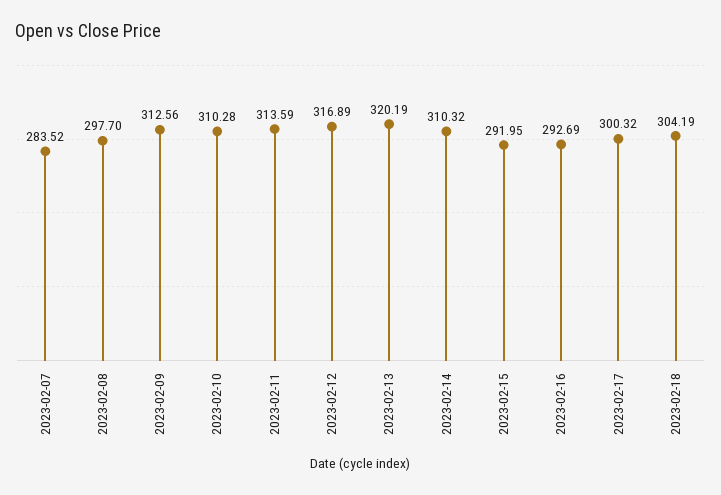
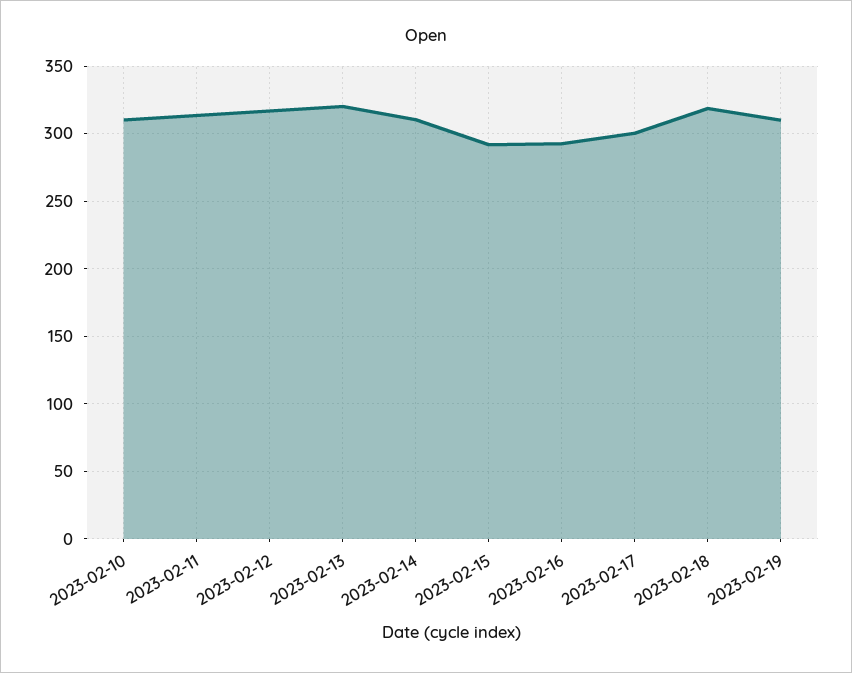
2023-02-07: 283.52 -> none
2023-02-08: 297.7 -> none
2023-02-09: 312.56 -> none
2023-02-18: 304.19 -> 320
2023-02-19: none -> 310

